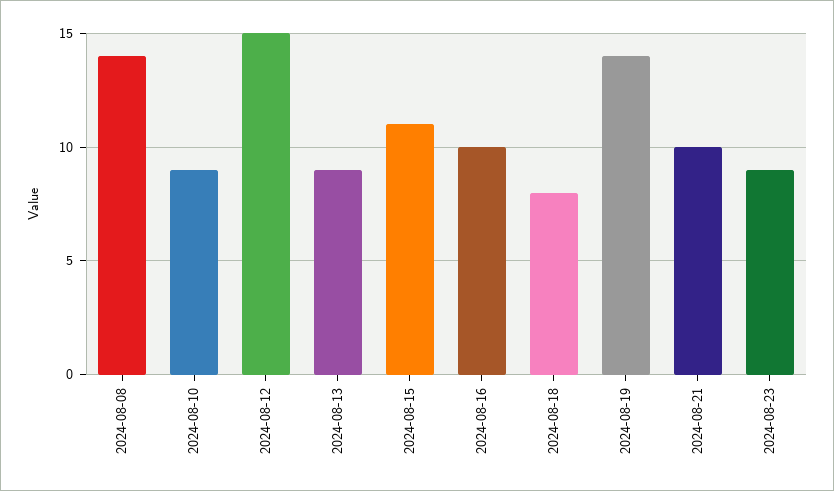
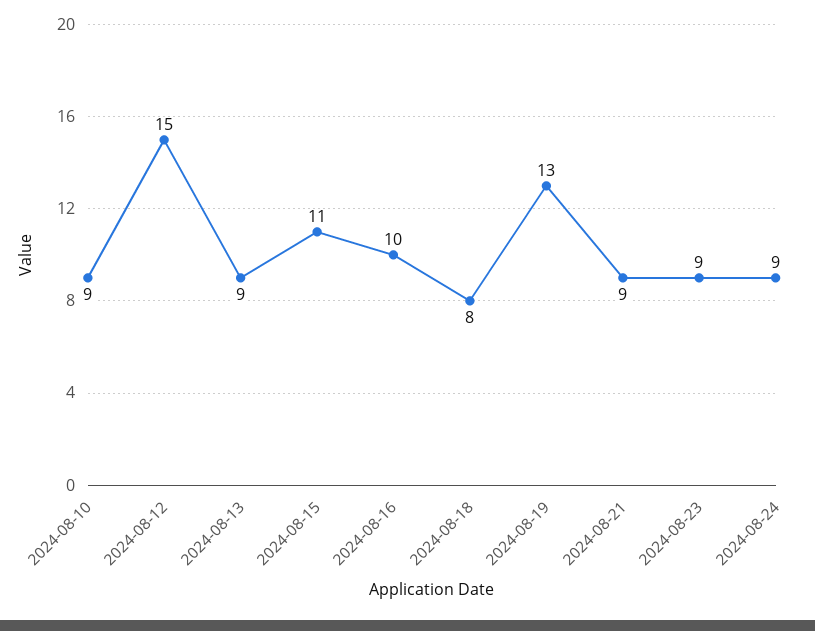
2024-08-08: 14 -> none
2024-08-19: 14 -> 13
2024-08-21: 10 -> 9
2024-08-24: none -> 9

